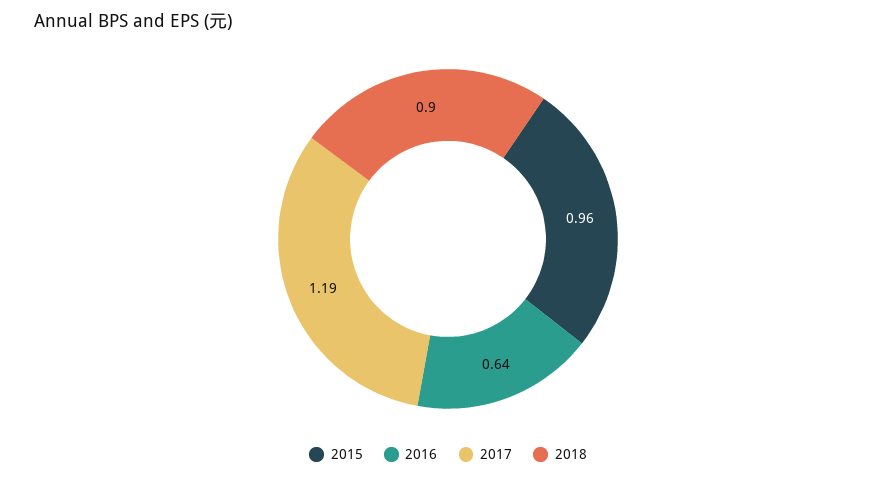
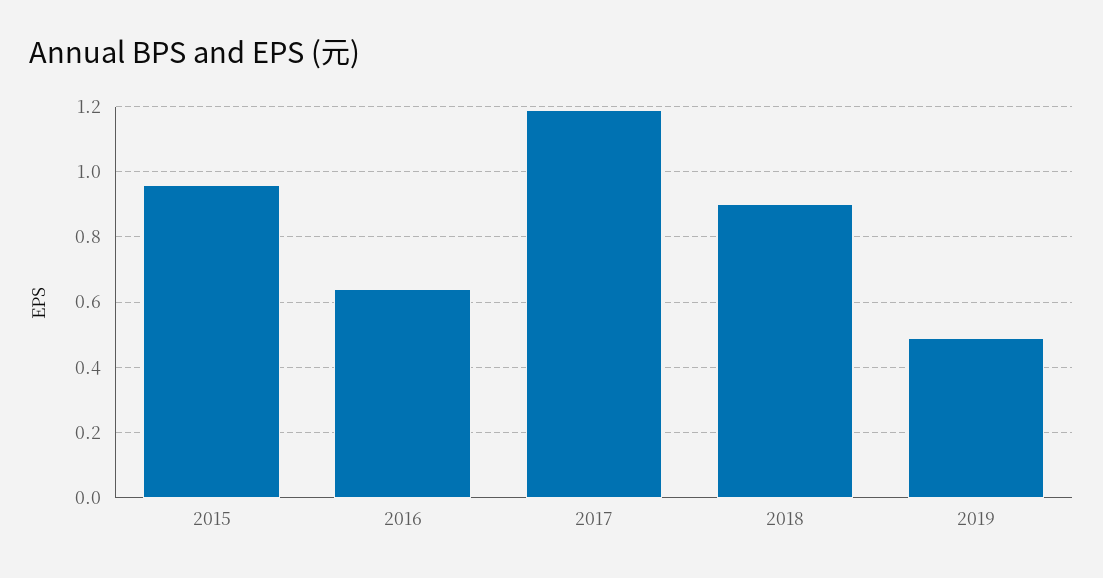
2019: none -> 0.5

